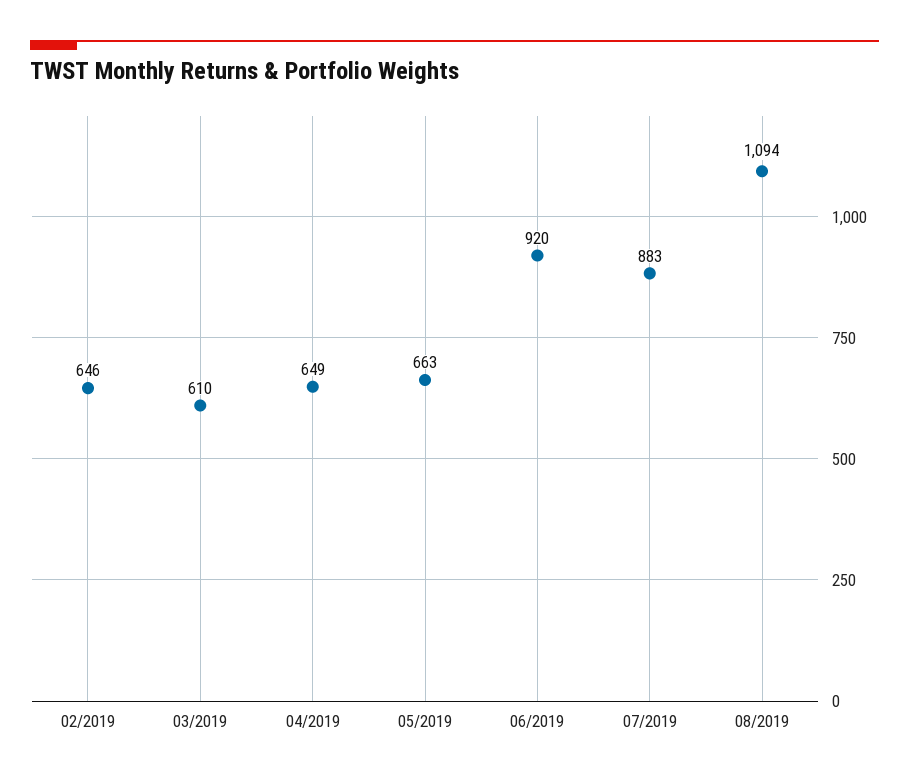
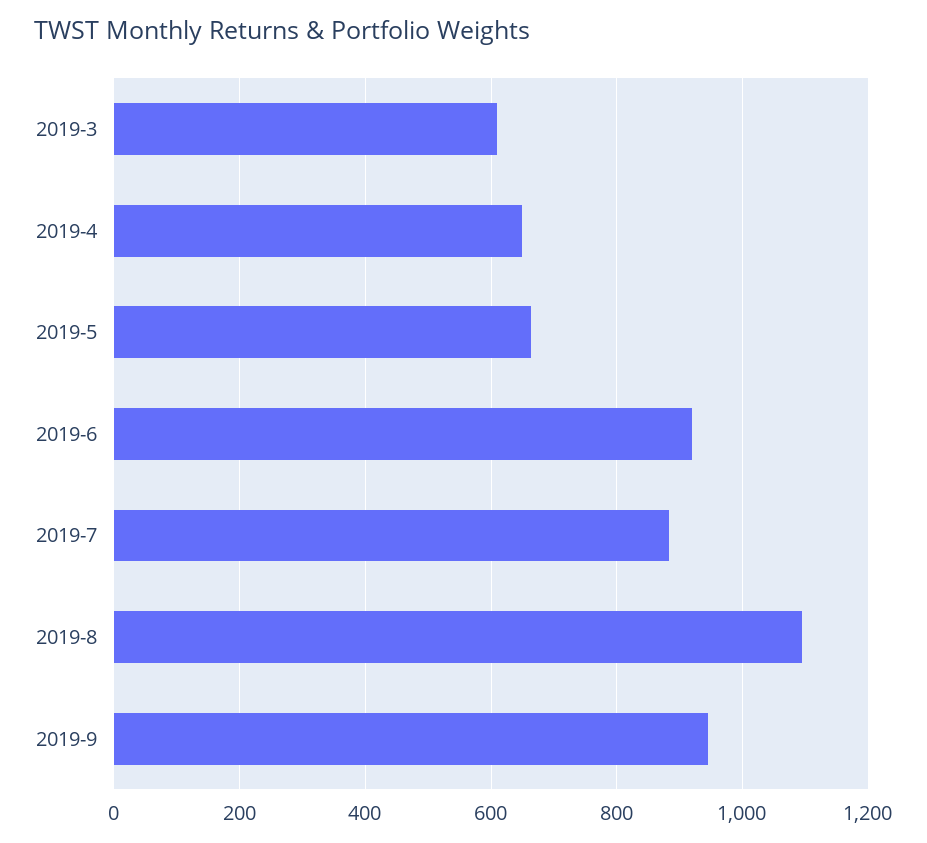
02/2019: 646 -> none
2019-9: none -> 940

